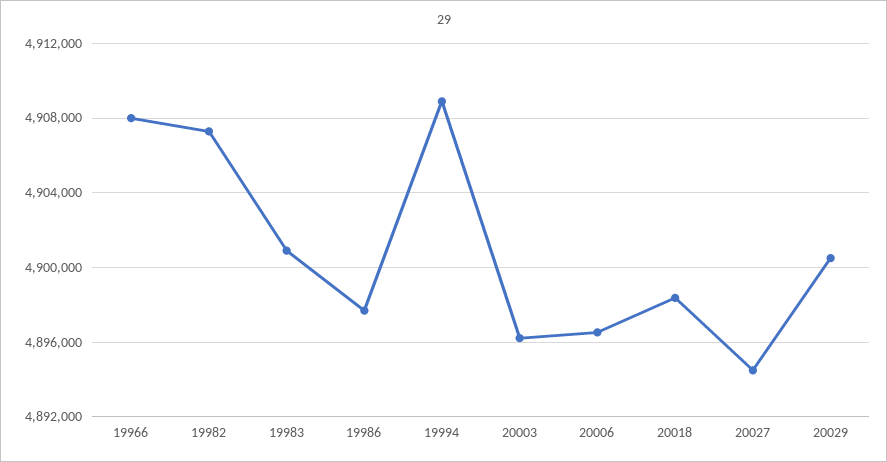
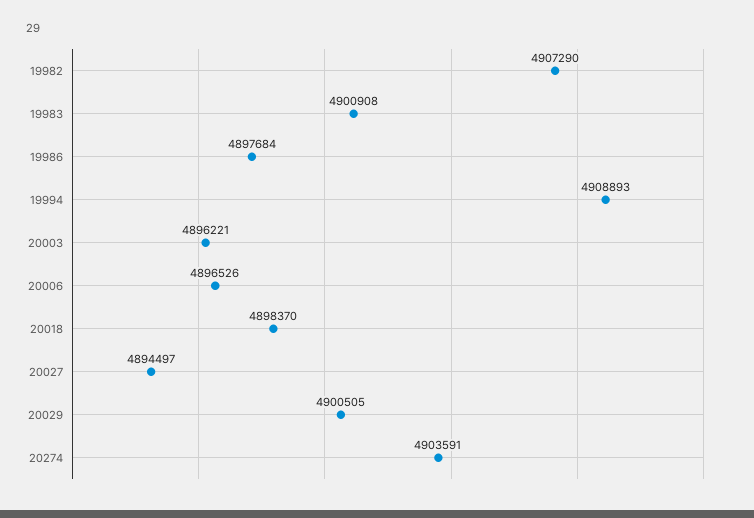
19966: 4908000 -> none
20274: none -> 4903591

